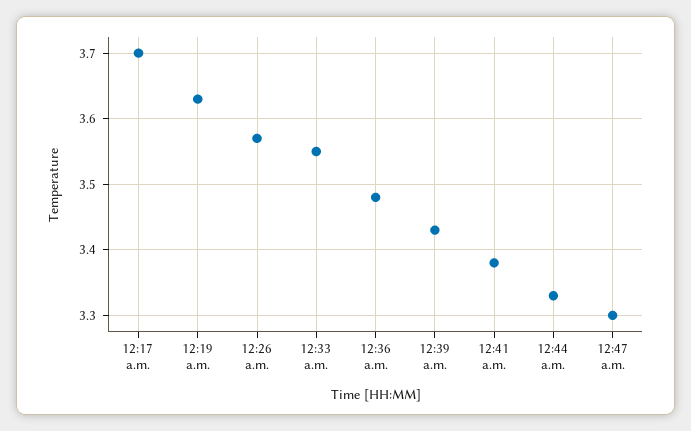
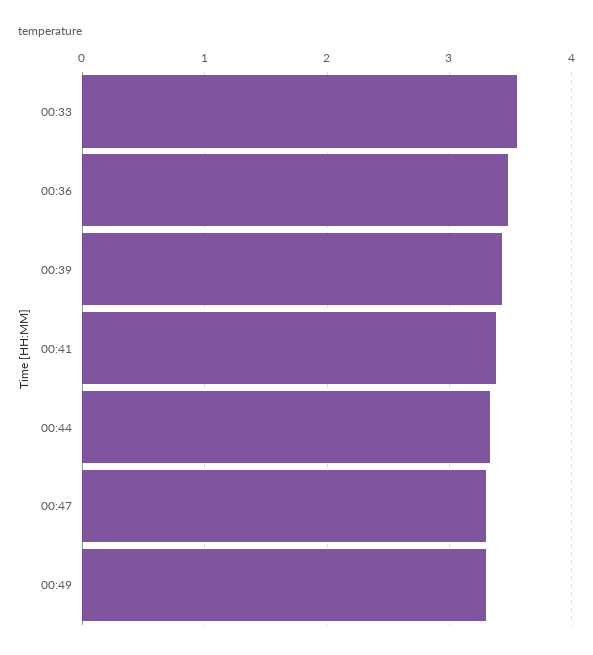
12:17 a.m.: 3.7 -> none
12:19 a.m.: 3.63 -> none
12:26 a.m.: 3.57 -> none
00:49: none -> 3.3

